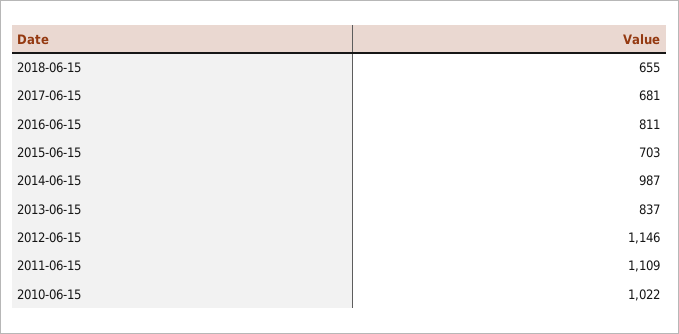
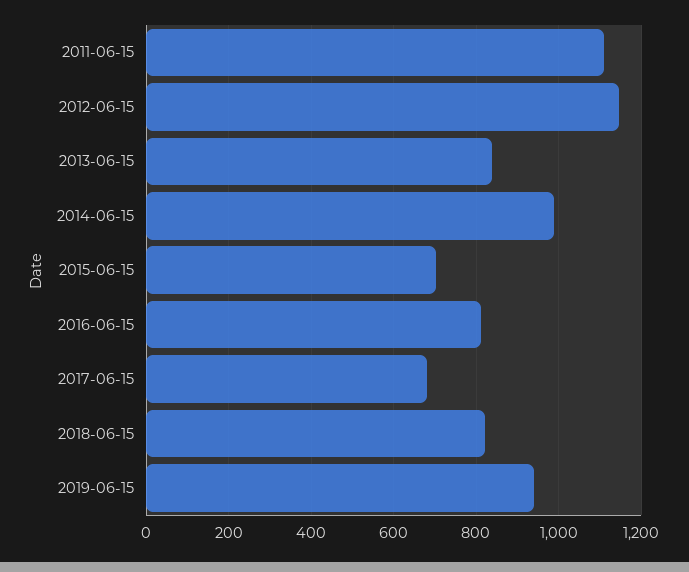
2018-06-15: 655 -> 820
2010-06-15: 1022 -> none
2019-06-15: none -> 940

